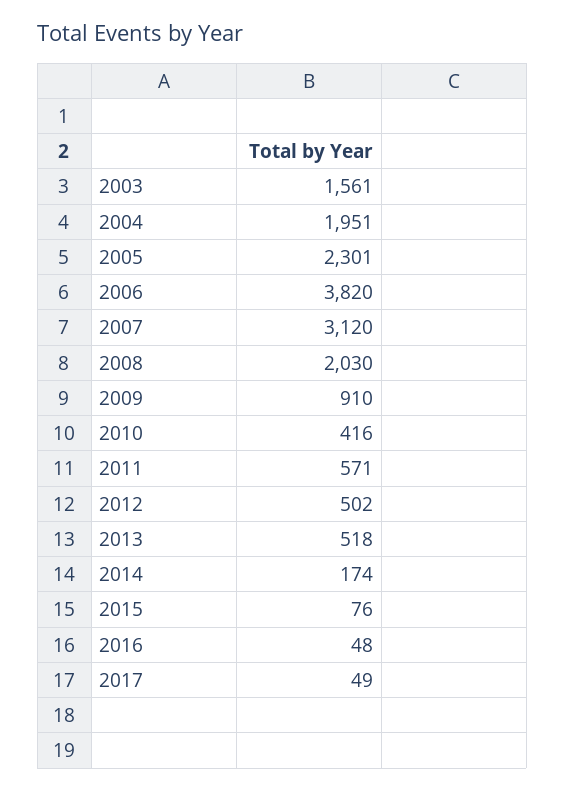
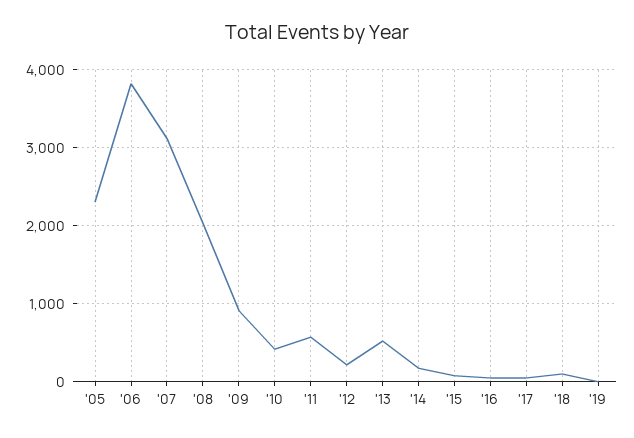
2003: 1561 -> none
2004: 1951 -> none
2012: 502 -> 200
'18: none -> 100
'19: none -> 0

